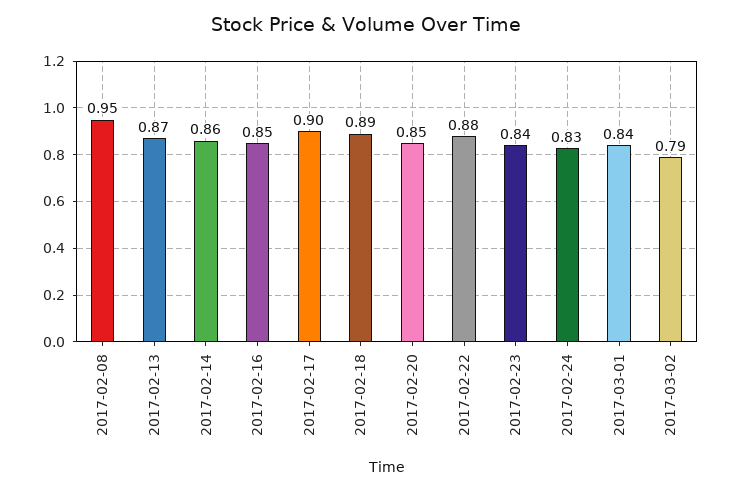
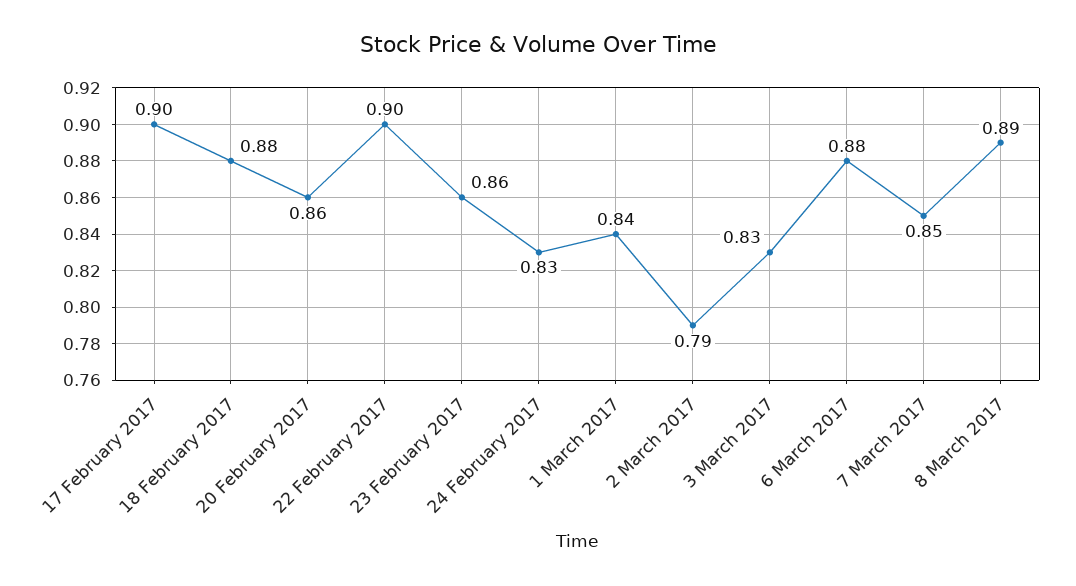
2017-02-08: 0.95 -> none
2017-02-13: 0.87 -> none
2017-02-14: 0.86 -> none
2017-02-16: 0.85 -> none
2017-02-18: 0.89 -> 0.88
2017-02-20: 0.85 -> 0.86
2017-02-22: 0.88 -> 0.9
2017-02-23: 0.84 -> 0.86
3 March 2017: none -> 0.83
6 March 2017: none -> 0.88
7 March 2017: none -> 0.85
8 March 2017: none -> 0.89

